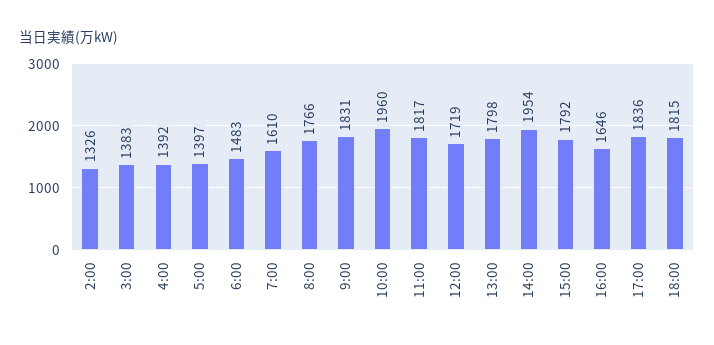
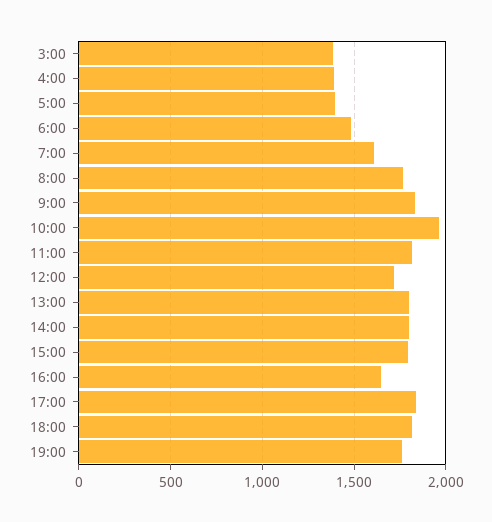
2:00: 1326 -> none
14:00: 1954 -> 1800
19:00: none -> 1750

